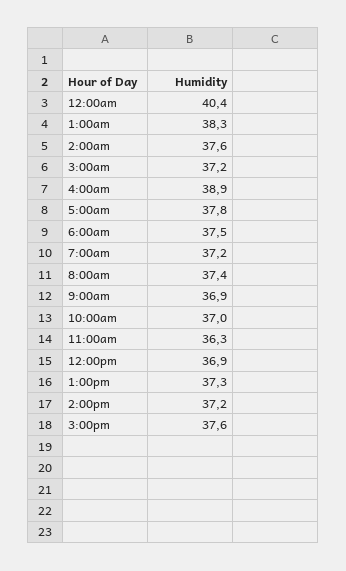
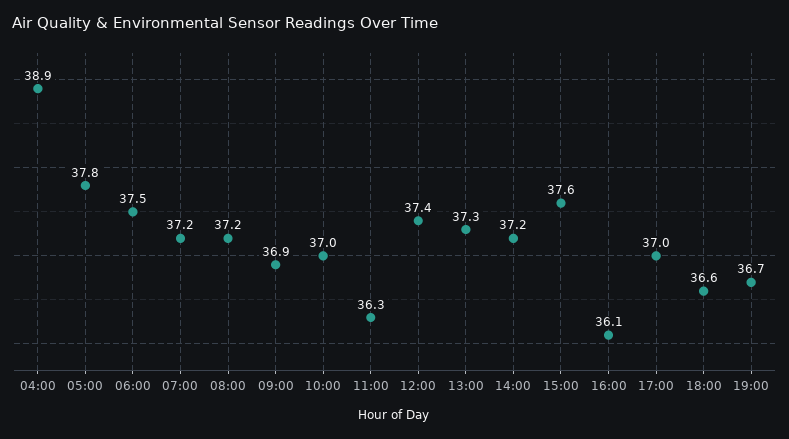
12:00am: 40.4 -> none
1:00am: 38.3 -> none
2:00am: 37.6 -> none
3:00am: 37.2 -> none
8:00am: 37.4 -> 37.2
12:00pm: 36.9 -> 37.4
16:00: none -> 36.1
17:00: none -> 37
18:00: none -> 36.6
19:00: none -> 36.7

